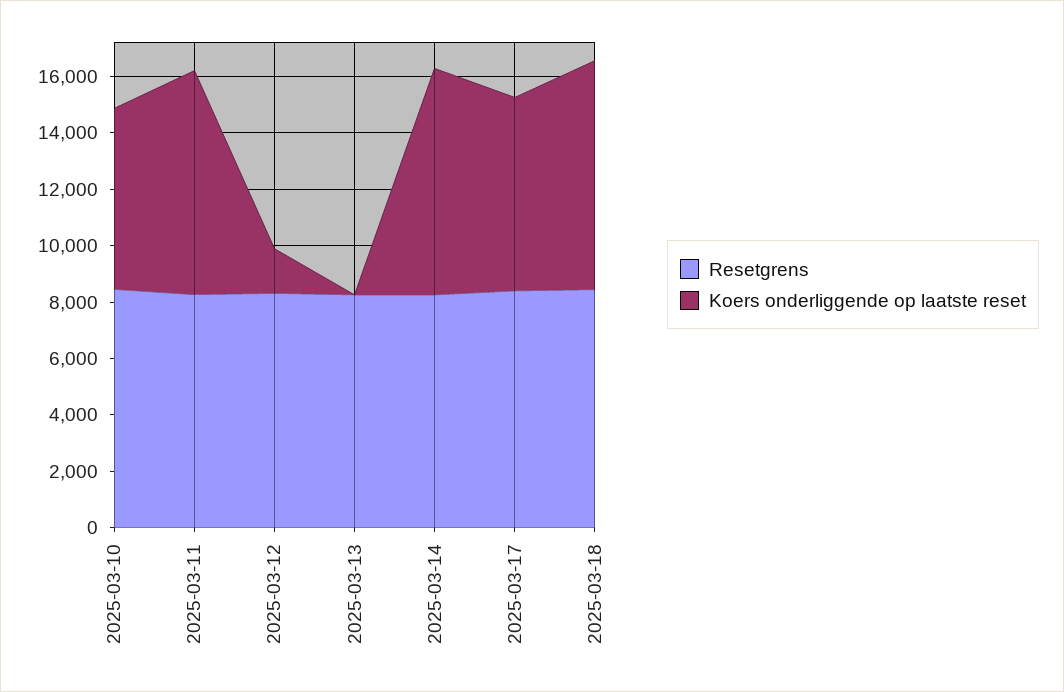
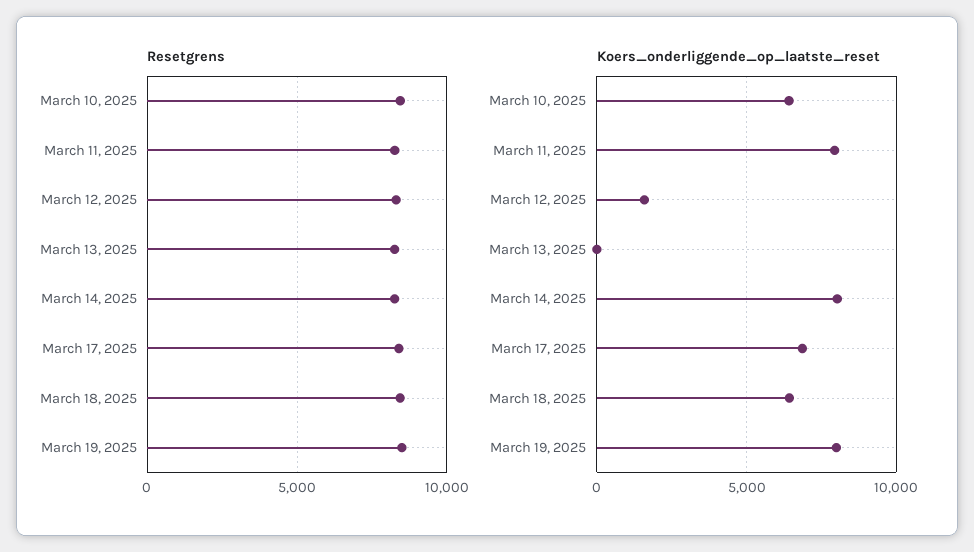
Koers onderliggende op laatste reset, 2025-03-18: 8000 -> 6500
Resetgrens, March 19, 2025: none -> 8500
Koers onderliggende op laatste reset, March 19, 2025: none -> 8000

